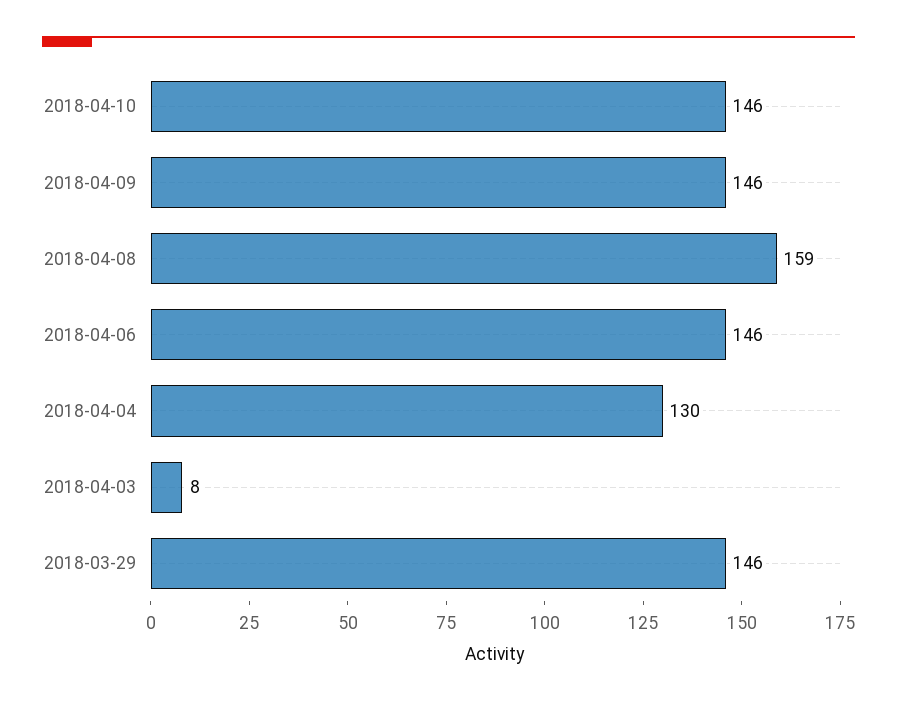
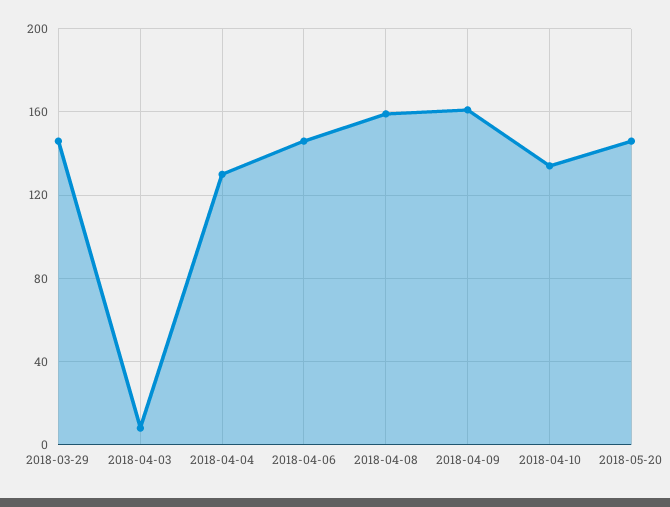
2018-04-10: 146 -> 135
2018-04-09: 146 -> 160
2018-05-20: none -> 145

